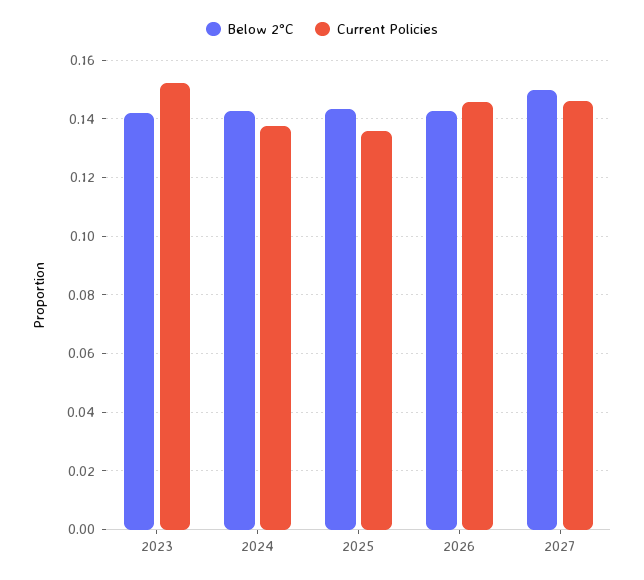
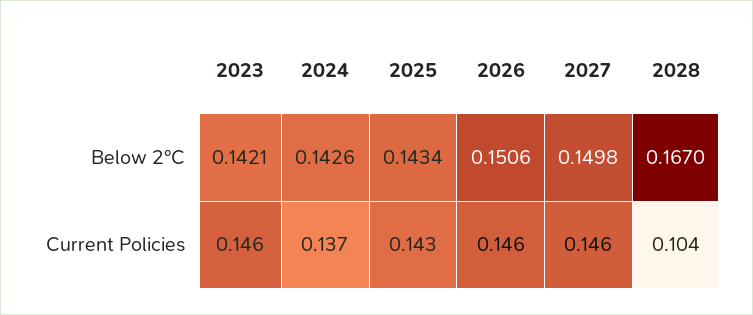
Current Policies, 2023: 0.1525 -> 0.146
Current Policies, 2025: 0.135 -> 0.143
Below 2°C, 2026: 0.1425 -> 0.1506
Below 2°C, 2028: none -> 0.167
Current Policies, 2028: none -> 0.104

